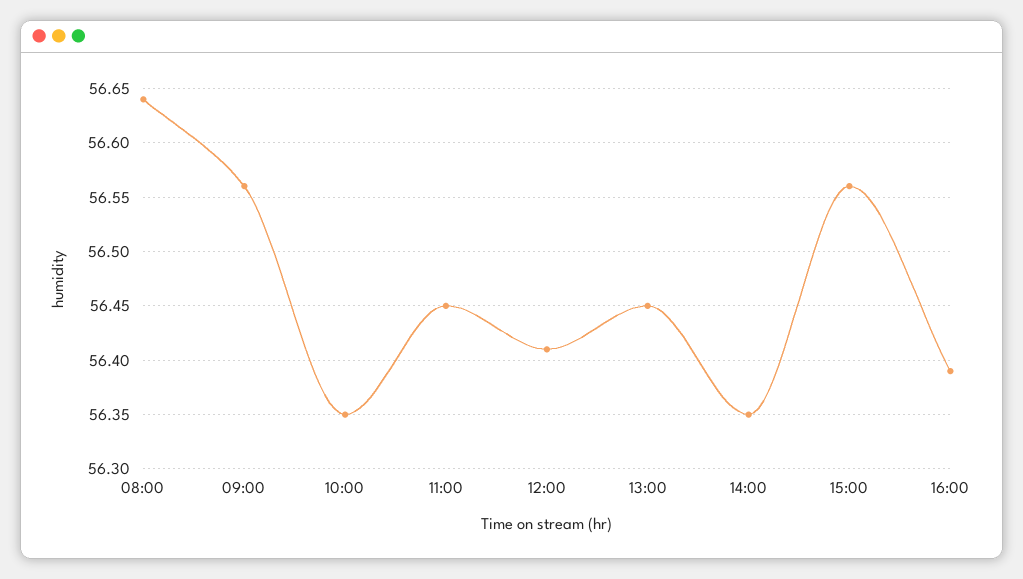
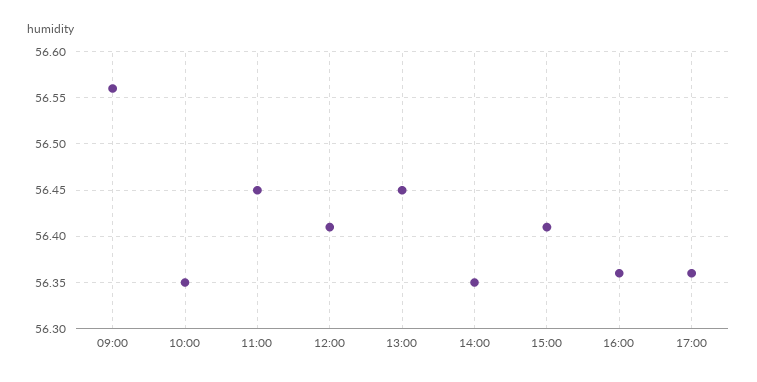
08:00: 56.64 -> none
15:00: 56.56 -> 56.41
16:00: 56.39 -> 56.36
17:00: none -> 56.36

